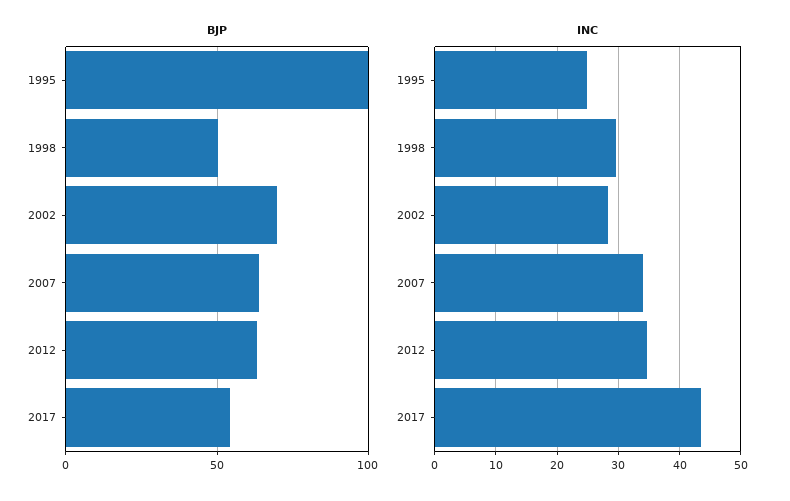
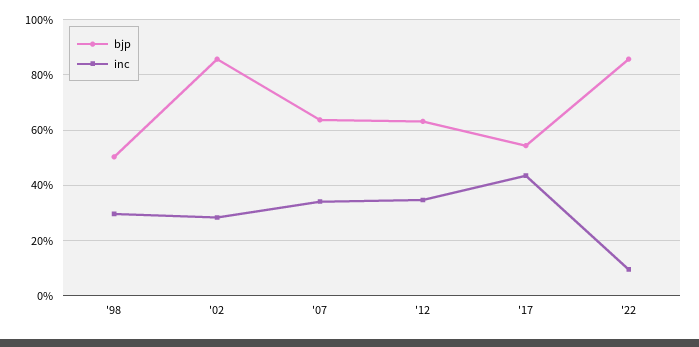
BJP, 1995: 100 -> none
BJP, 2002: 70 -> 85
INC, 1995: 25 -> none
BJP, '22: none -> 85
INC, '22: none -> 10

